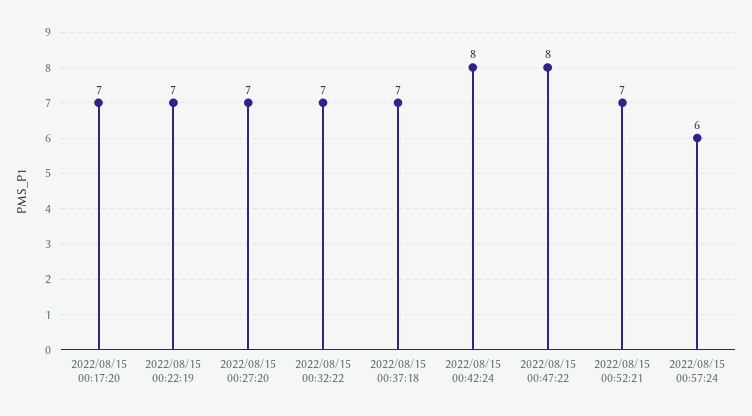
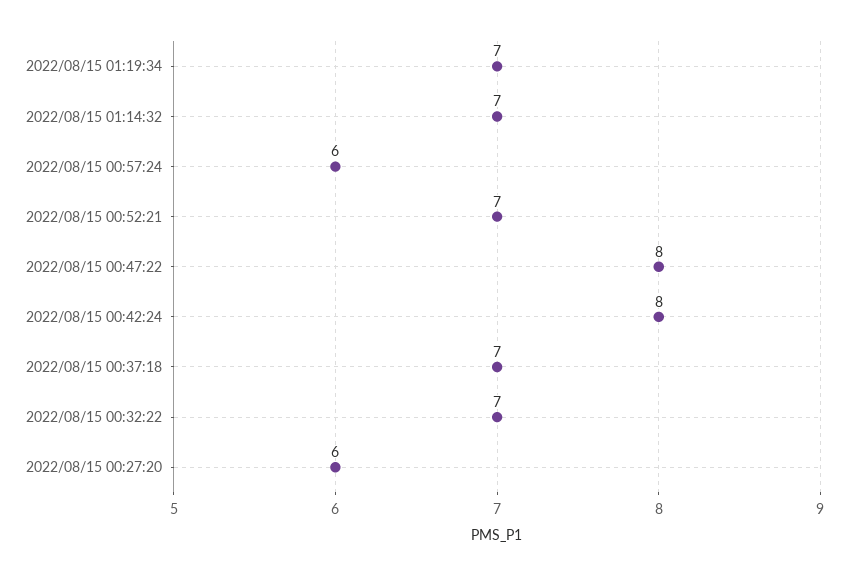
2022/08/15 00:17:20: 7 -> none
2022/08/15 00:22:19: 7 -> none
2022/08/15 00:27:20: 7 -> 6
2022/08/15 01:19:34: none -> 7
2022/08/15 01:14:32: none -> 7

